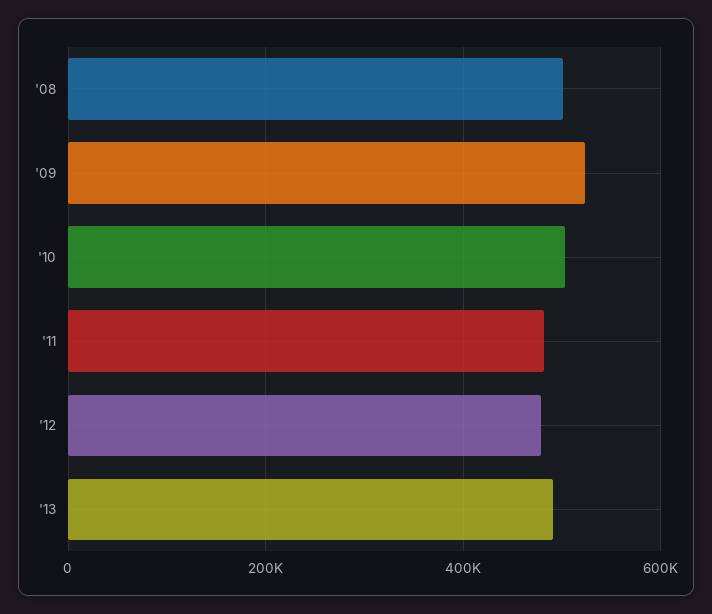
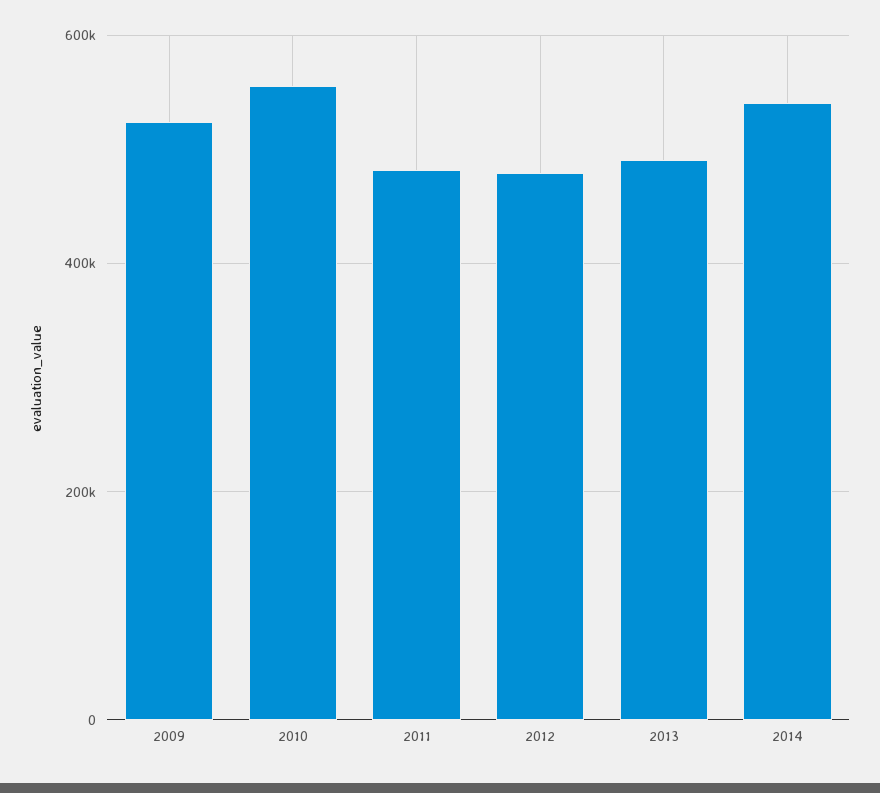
'08: 500000 -> none
'10: 500000 -> 560000
2014: none -> 540000

